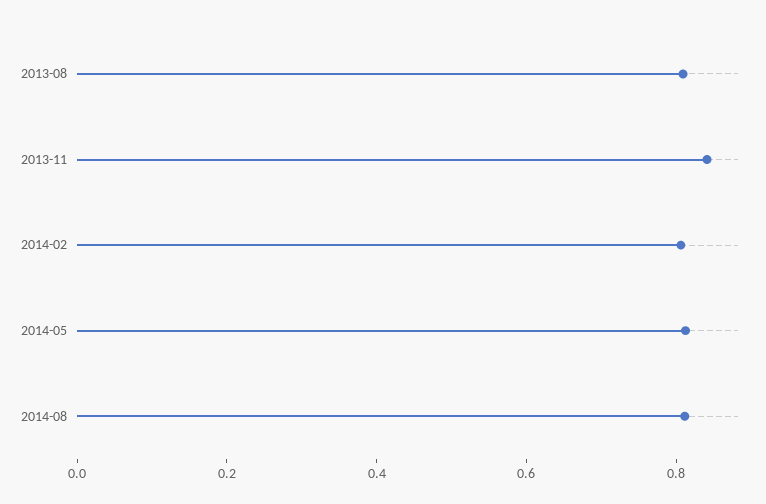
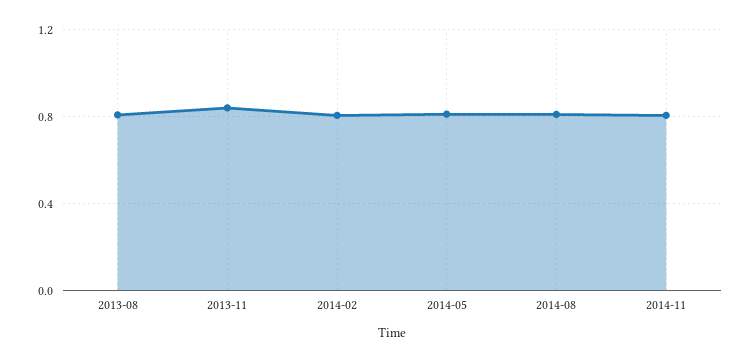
2014-11: none -> 0.8

